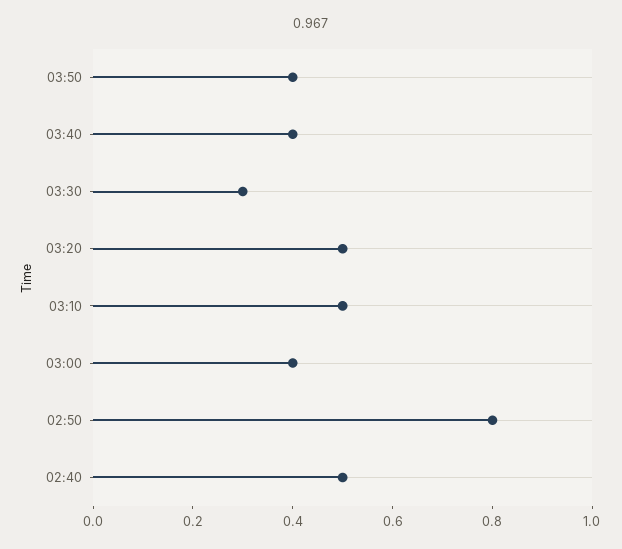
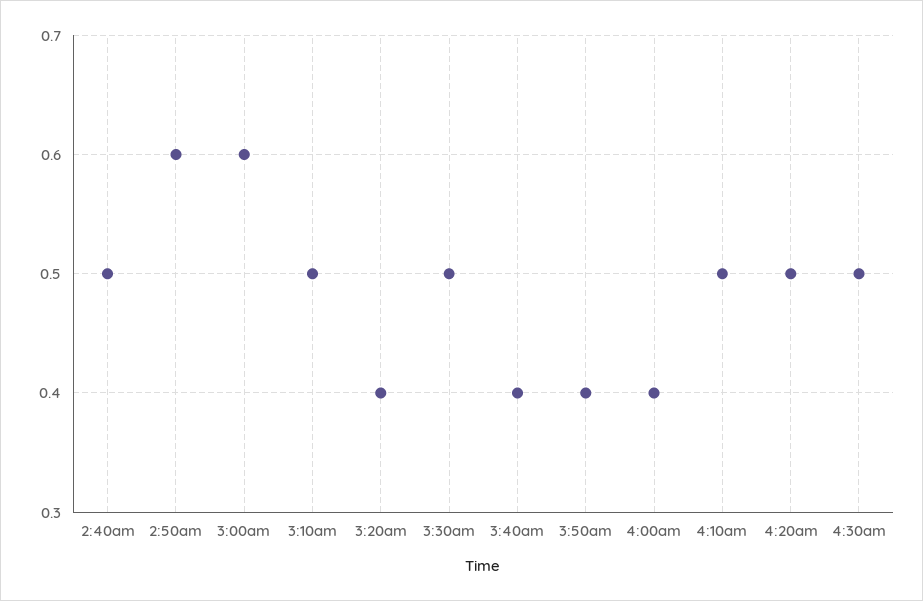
03:30: 0.3 -> 0.5
03:20: 0.5 -> 0.4
03:00: 0.4 -> 0.6
02:50: 0.8 -> 0.6
4:00am: none -> 0.4
4:10am: none -> 0.5
4:20am: none -> 0.5
4:30am: none -> 0.5

